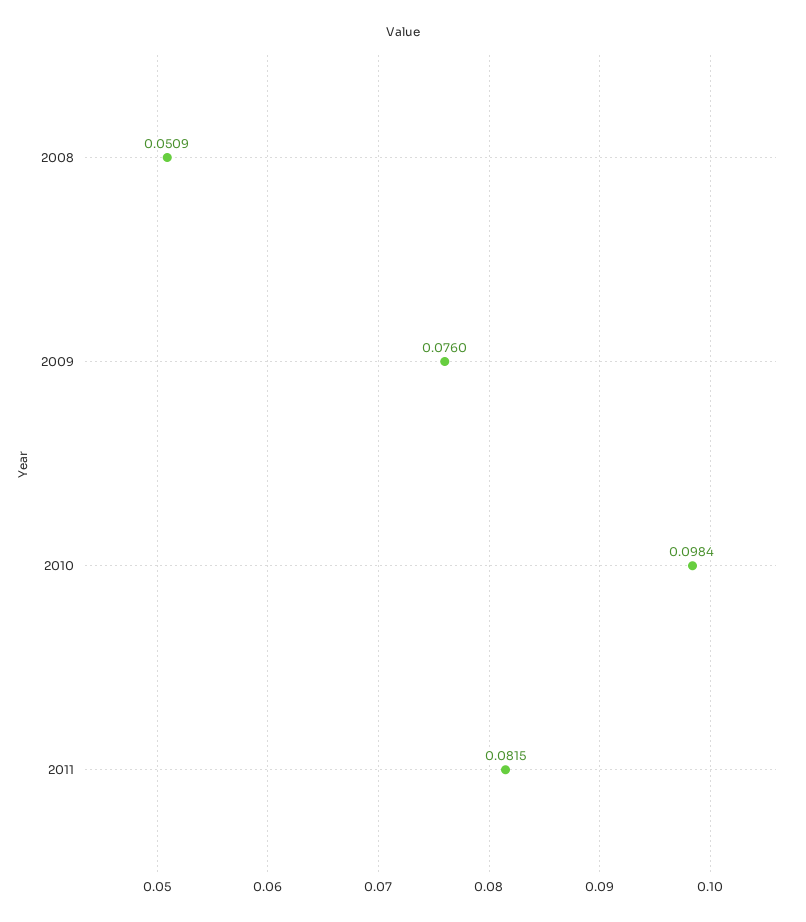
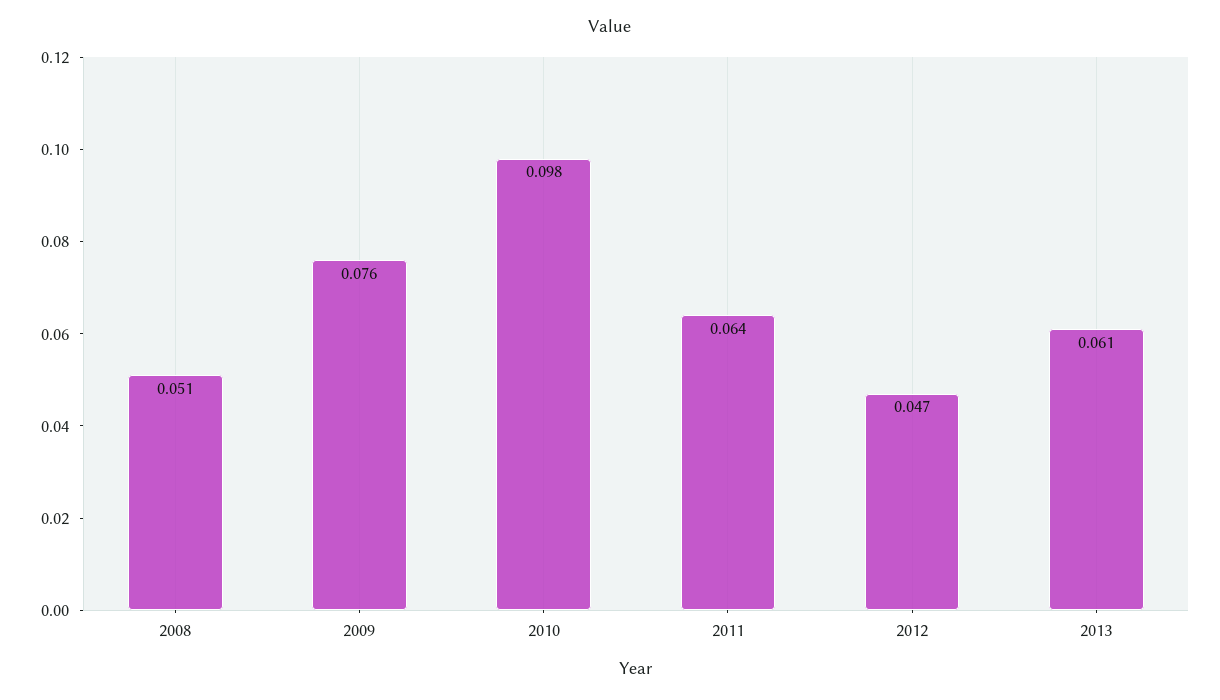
2011: 0.0815 -> 0.064
2012: none -> 0.047
2013: none -> 0.061

